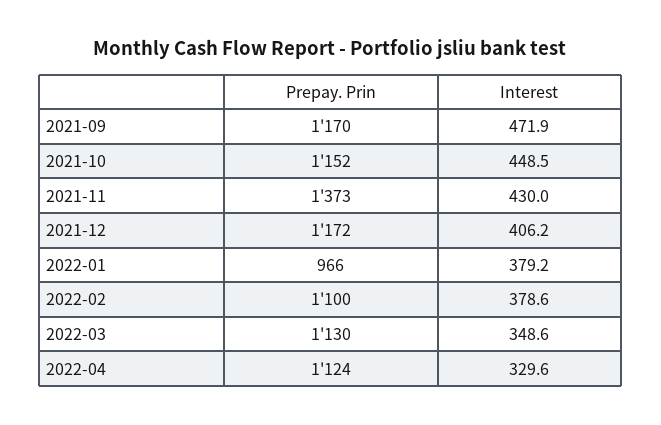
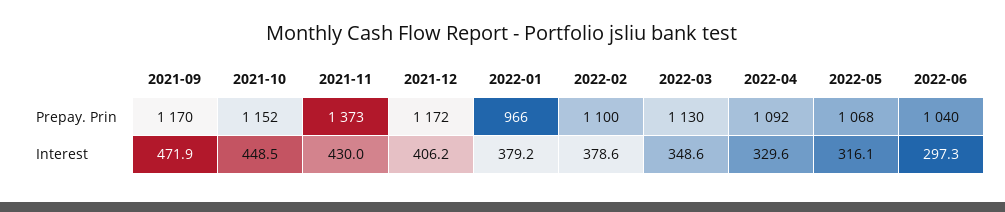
Prepay. Prin, 2022-04: 1124 -> 1092
Prepay. Prin, 2022-05: none -> 1068
Prepay. Prin, 2022-06: none -> 1040
Interest, 2022-05: none -> 316.1
Interest, 2022-06: none -> 297.3

